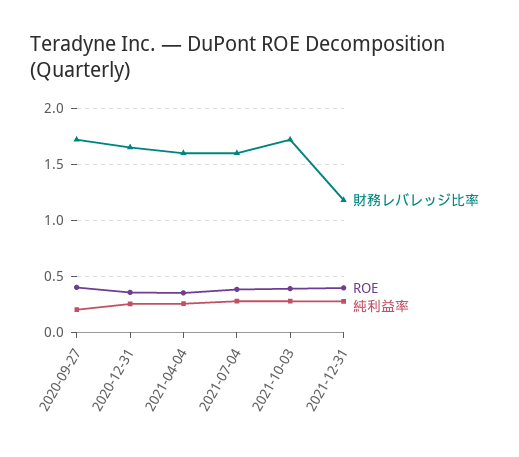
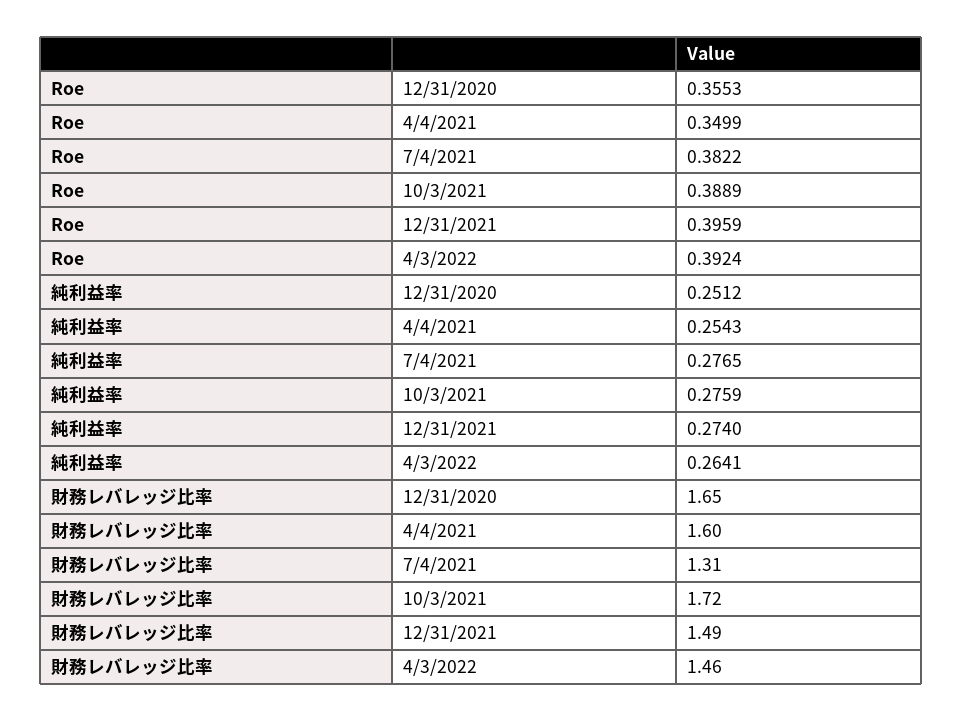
財務レバレッジ比率, 2020-09-27: 1.7 -> none
ROE, 2020-09-27: 0.4 -> none
純利益率, 2020-09-27: 0.2 -> none
財務レバレッジ比率, 2021-07-04: 1.6 -> 1.31
財務レバレッジ比率, 2021-12-31: 1.2 -> 1.49
ROE, 4/3/2022: none -> 0.3924
純利益率, 4/3/2022: none -> 0.2641
財務レバレッジ比率, 4/3/2022: none -> 1.46

